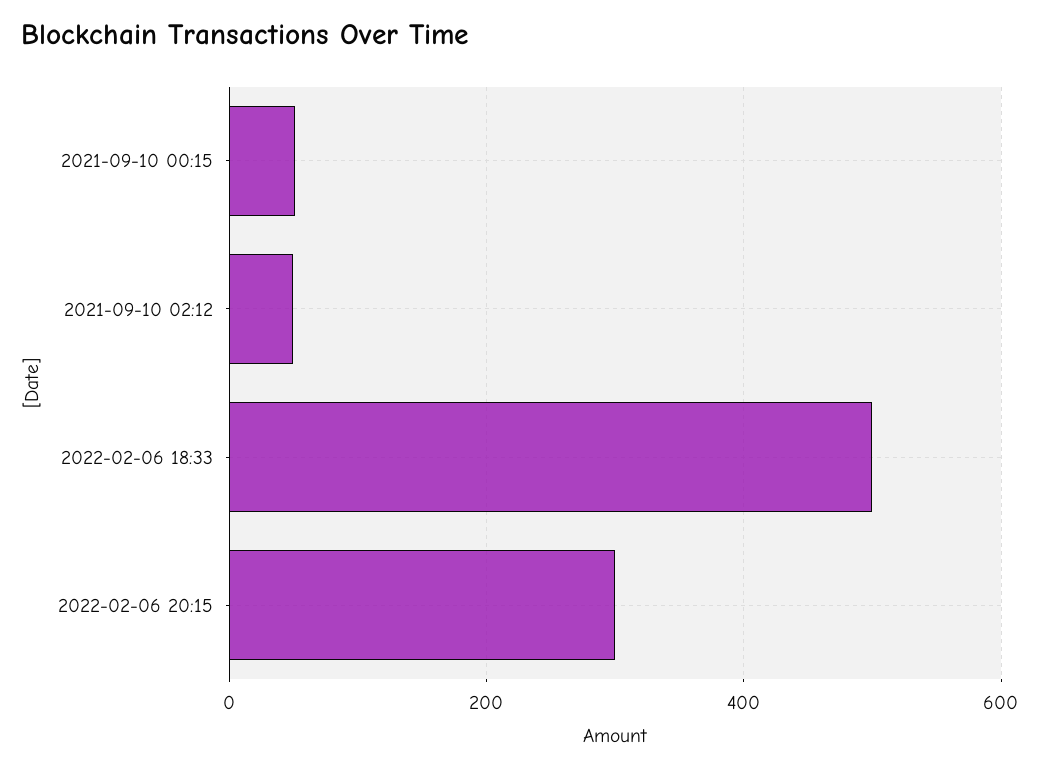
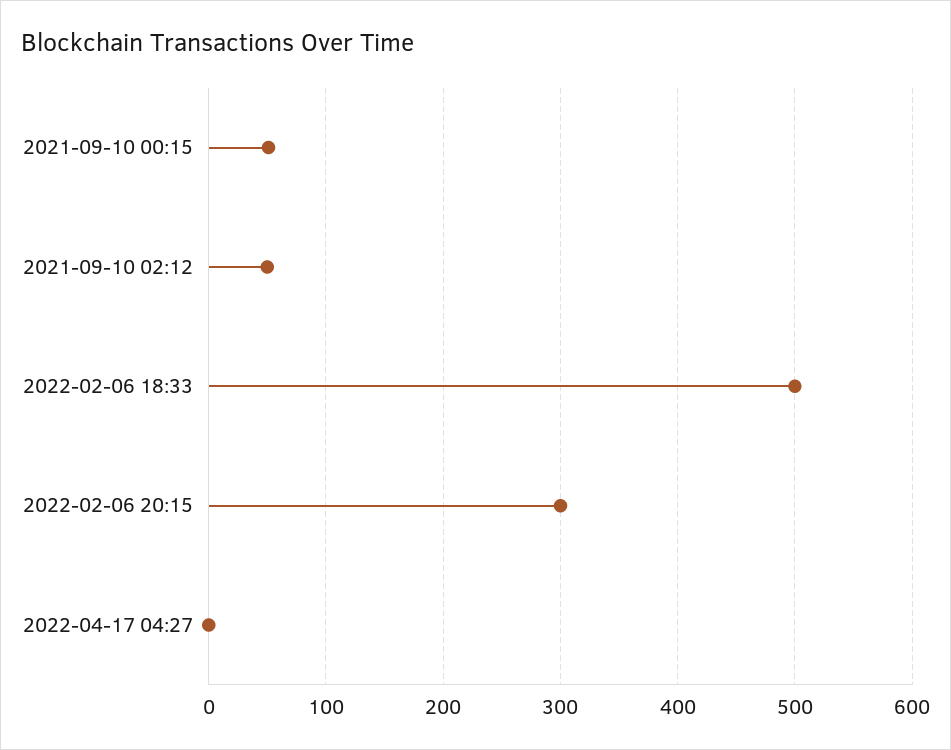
2022-04-17 04:27: none -> 0

